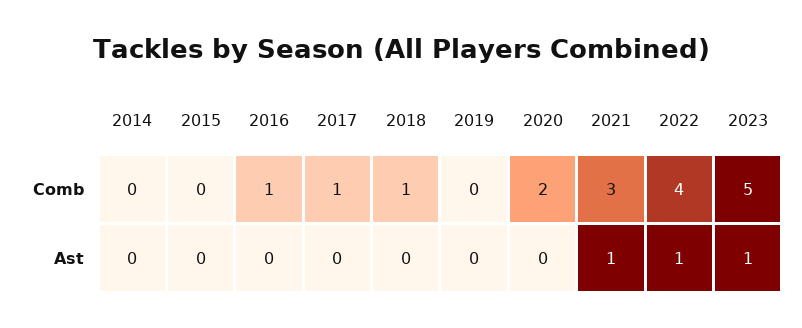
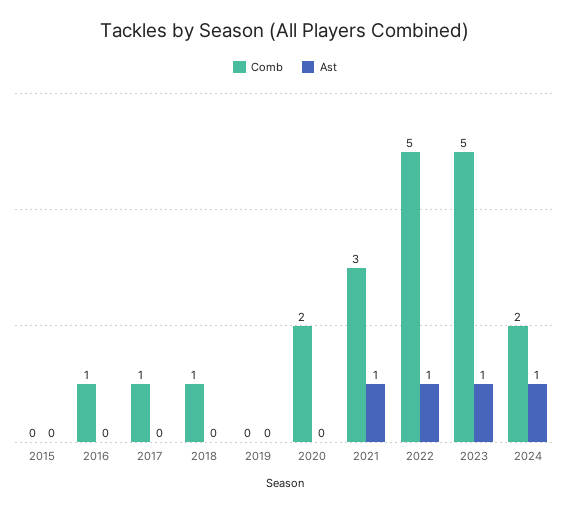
Comb, 2014: 0 -> none
Comb, 2022: 4 -> 5
Ast, 2014: 0 -> none
Comb, 2024: none -> 2
Ast, 2024: none -> 1

